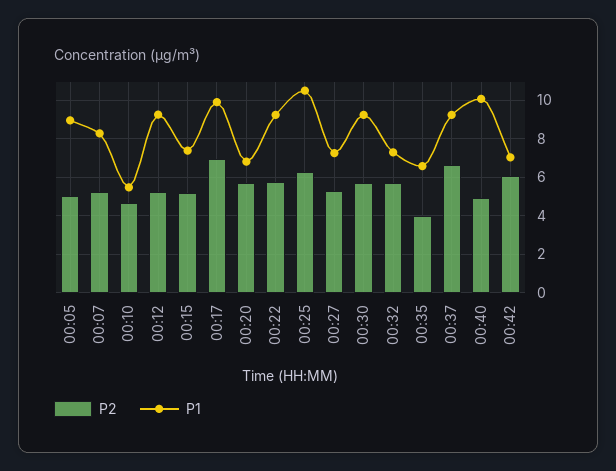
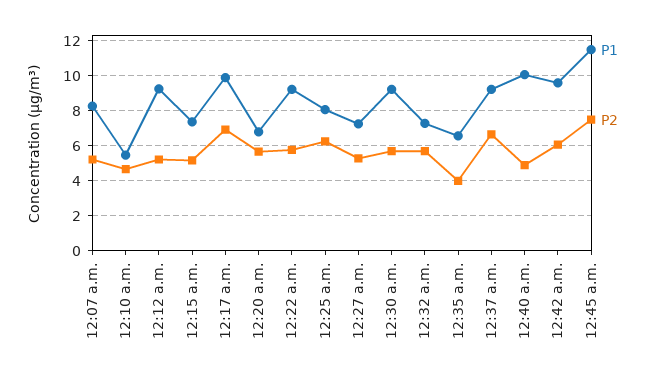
P2, 00:05: 5 -> none
P1, 00:05: 9 -> none
P1, 00:25: 10.5 -> 8
P1, 00:42: 7 -> 9.5
P1, 12:45 a.m.: none -> 11.5
P2, 12:45 a.m.: none -> 7.5

